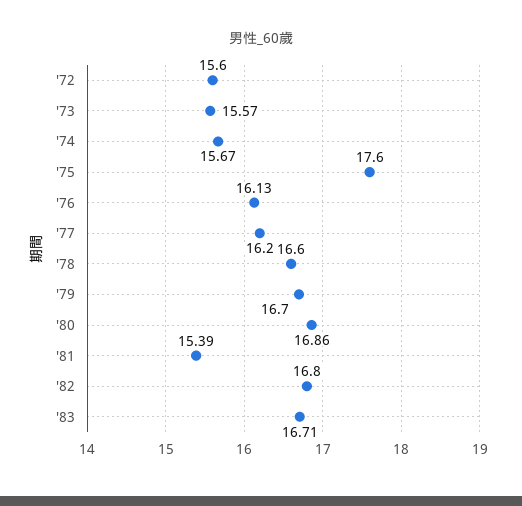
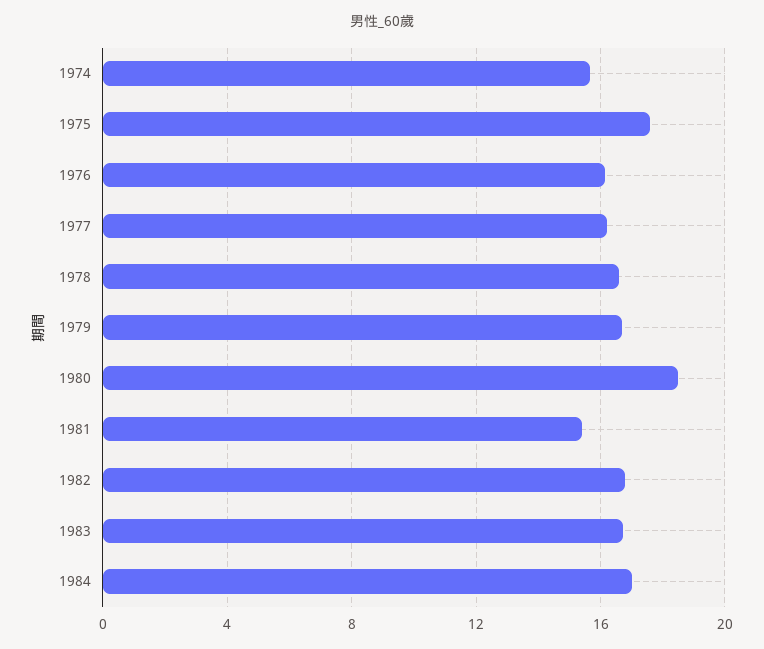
'72: 15.6 -> none
'73: 15.57 -> none
'80: 16.86 -> 18.5
1984: none -> 17

